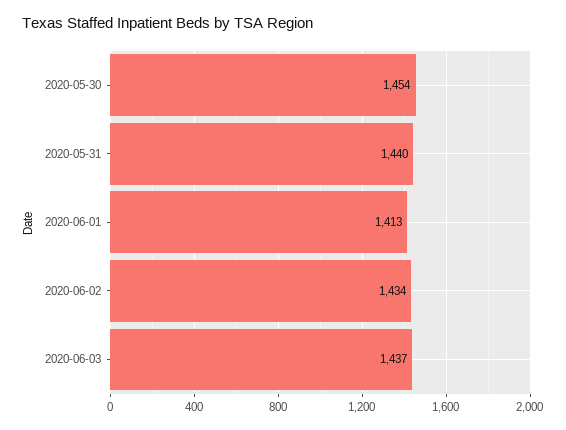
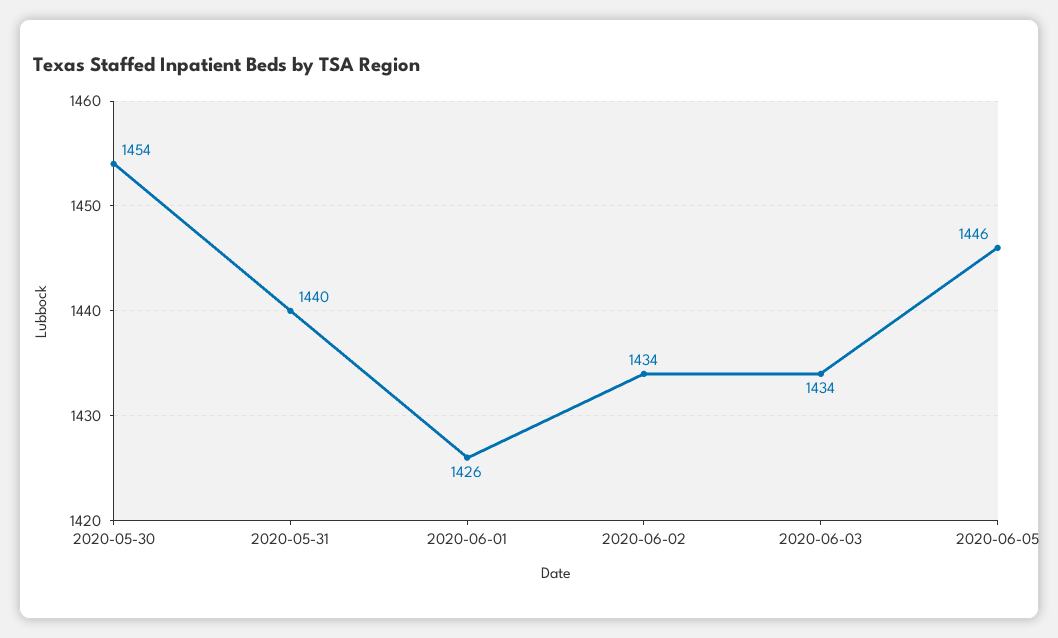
2020-06-01: 1413 -> 1426
2020-06-03: 1437 -> 1434
2020-06-05: none -> 1446

